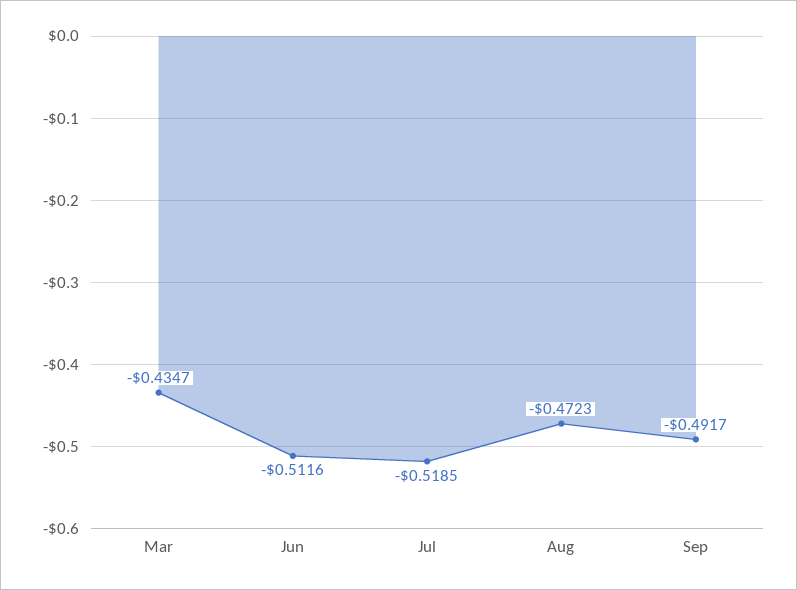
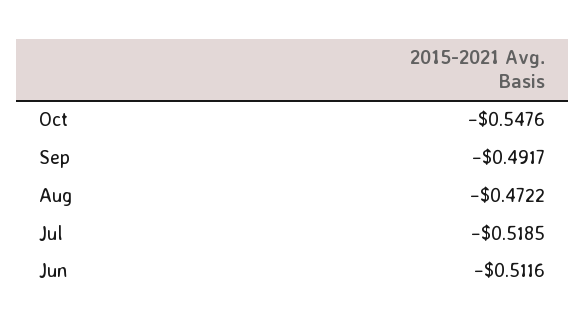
Mar: -0.4347 -> none
Aug: -0.4723 -> -0.4722
Oct: none -> -0.5476

